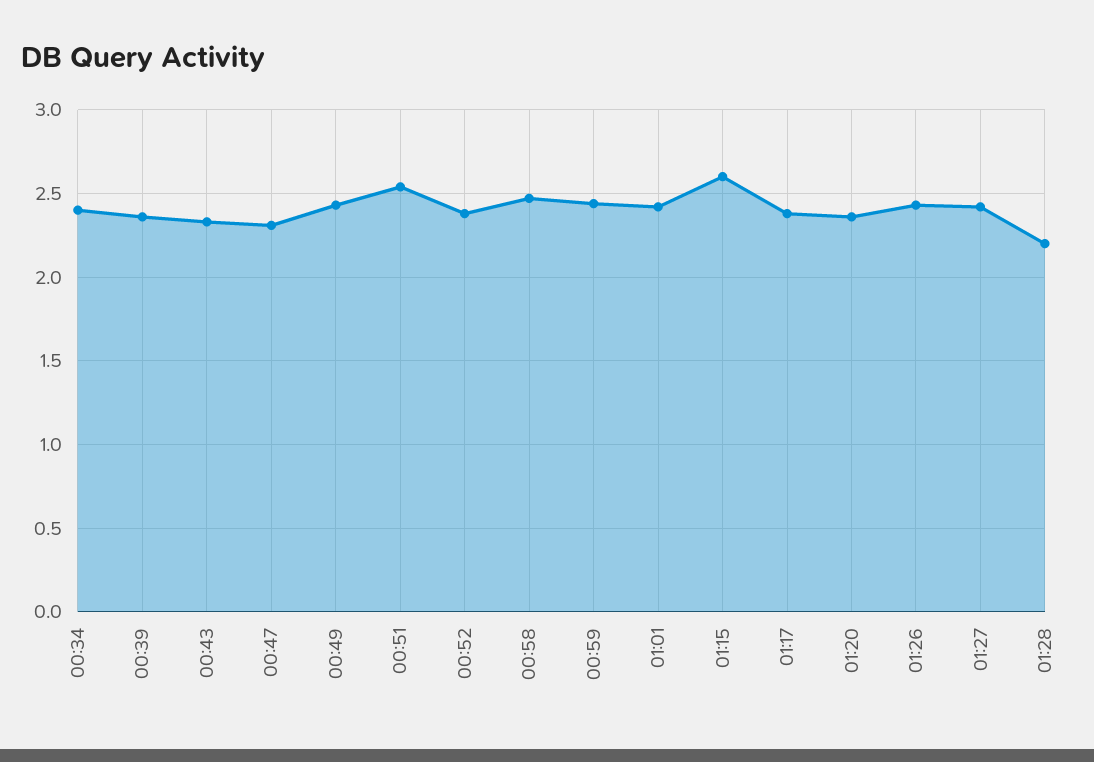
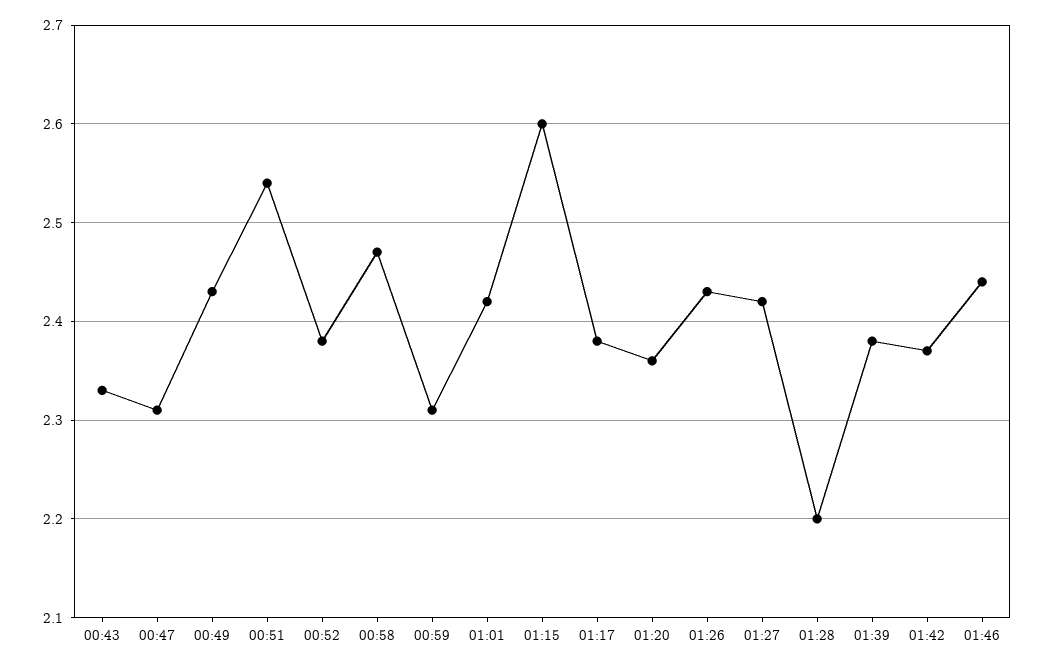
00:34: 2.4 -> none
00:39: 2.35 -> none
00:59: 2.45 -> 2.31
01:39: none -> 2.38
01:42: none -> 2.37
01:46: none -> 2.44

